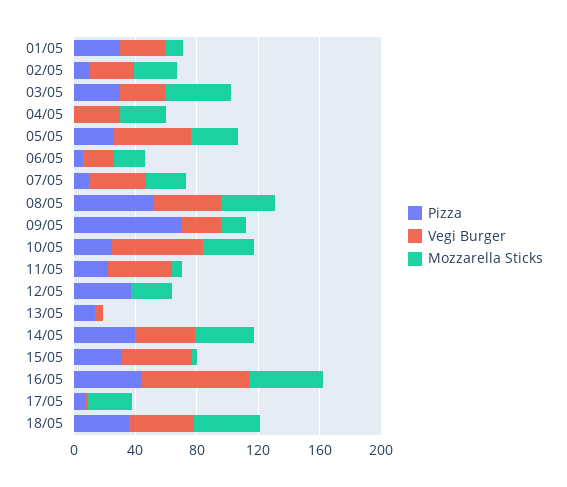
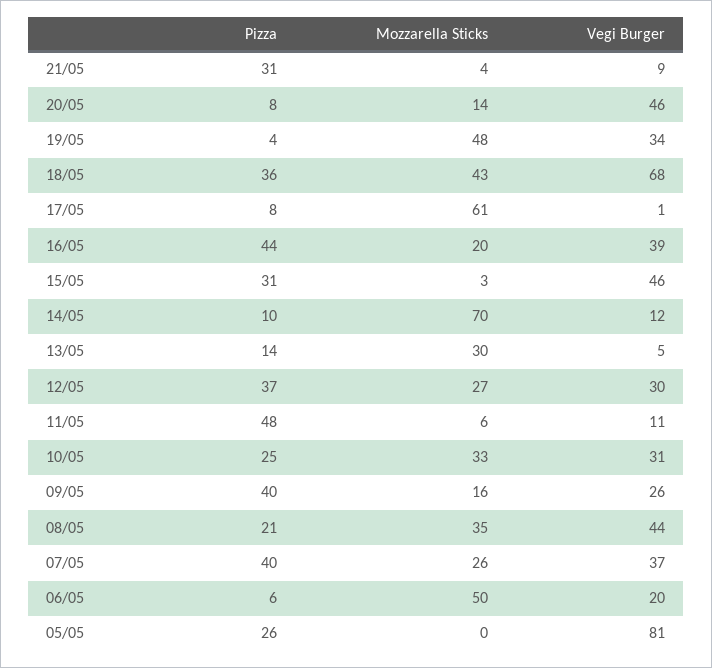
Pizza, 01/05: 30 -> none
Vegi Burger, 01/05: 30 -> none
Mozzarella Sticks, 01/05: 10 -> none
Pizza, 02/05: 10 -> none
Vegi Burger, 02/05: 30 -> none
Mozzarella Sticks, 02/05: 30 -> none
Pizza, 03/05: 30 -> none
Vegi Burger, 03/05: 30 -> none
Mozzarella Sticks, 03/05: 40 -> none
Pizza, 04/05: 0 -> none
Vegi Burger, 04/05: 30 -> none
Mozzarella Sticks, 04/05: 30 -> none
Vegi Burger, 05/05: 50 -> 81
Mozzarella Sticks, 05/05: 30 -> 0
Mozzarella Sticks, 06/05: 20 -> 50
Pizza, 07/05: 10 -> 40
Pizza, 08/05: 50 -> 21
Pizza, 09/05: 70 -> 40
Vegi Burger, 10/05: 60 -> 31
Pizza, 11/05: 20 -> 48
Vegi Burger, 11/05: 40 -> 11
Vegi Burger, 12/05: 0 -> 30
Mozzarella Sticks, 13/05: 0 -> 30
Pizza, 14/05: 40 -> 10
Vegi Burger, 14/05: 40 -> 12
Mozzarella Sticks, 14/05: 40 -> 70
Vegi Burger, 16/05: 70 -> 39
Mozzarella Sticks, 16/05: 50 -> 20
Mozzarella Sticks, 17/05: 30 -> 61
Vegi Burger, 18/05: 40 -> 68
Pizza, 21/05: none -> 31
Mozzarella Sticks, 21/05: none -> 4
Vegi Burger, 21/05: none -> 9
Pizza, 20/05: none -> 8
Mozzarella Sticks, 20/05: none -> 14
Vegi Burger, 20/05: none -> 46
Pizza, 19/05: none -> 4
Mozzarella Sticks, 19/05: none -> 48
Vegi Burger, 19/05: none -> 34

